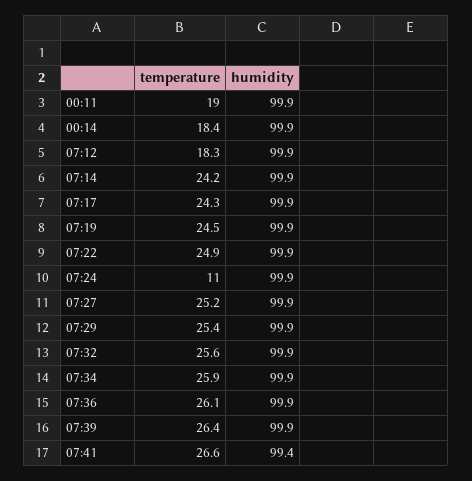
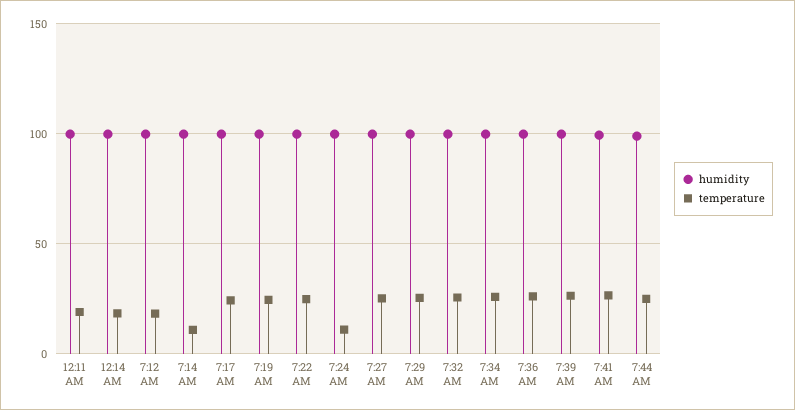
temperature, 07:14: 24.2 -> 10
humidity, 7:44 AM: none -> 100
temperature, 7:44 AM: none -> 25

